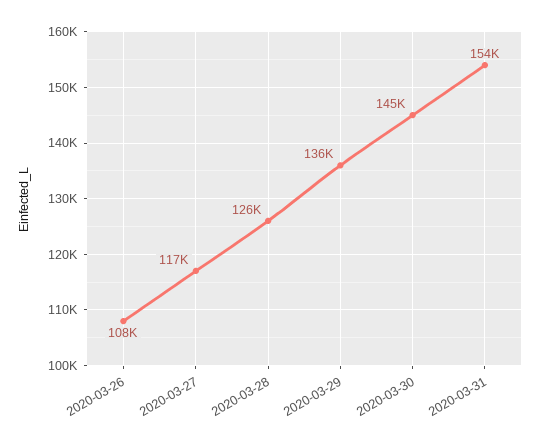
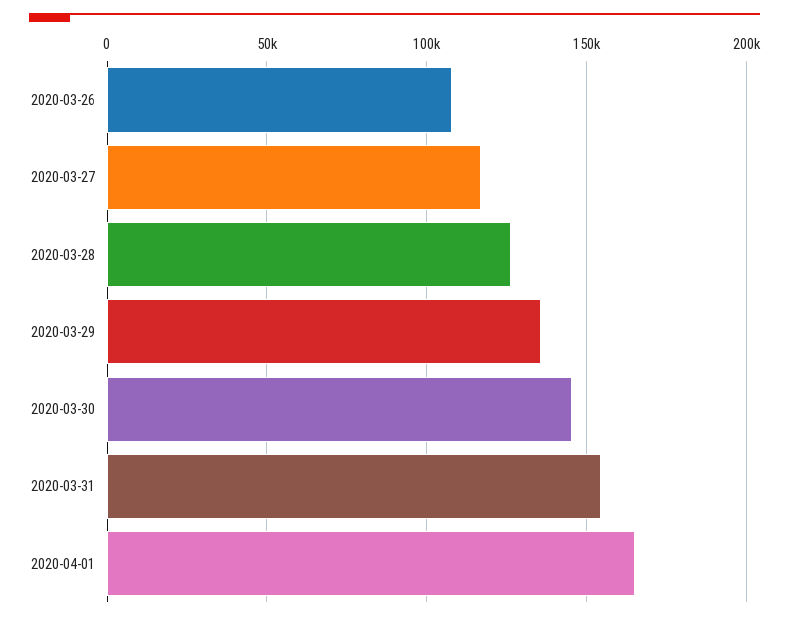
2020-04-01: none -> 165000

